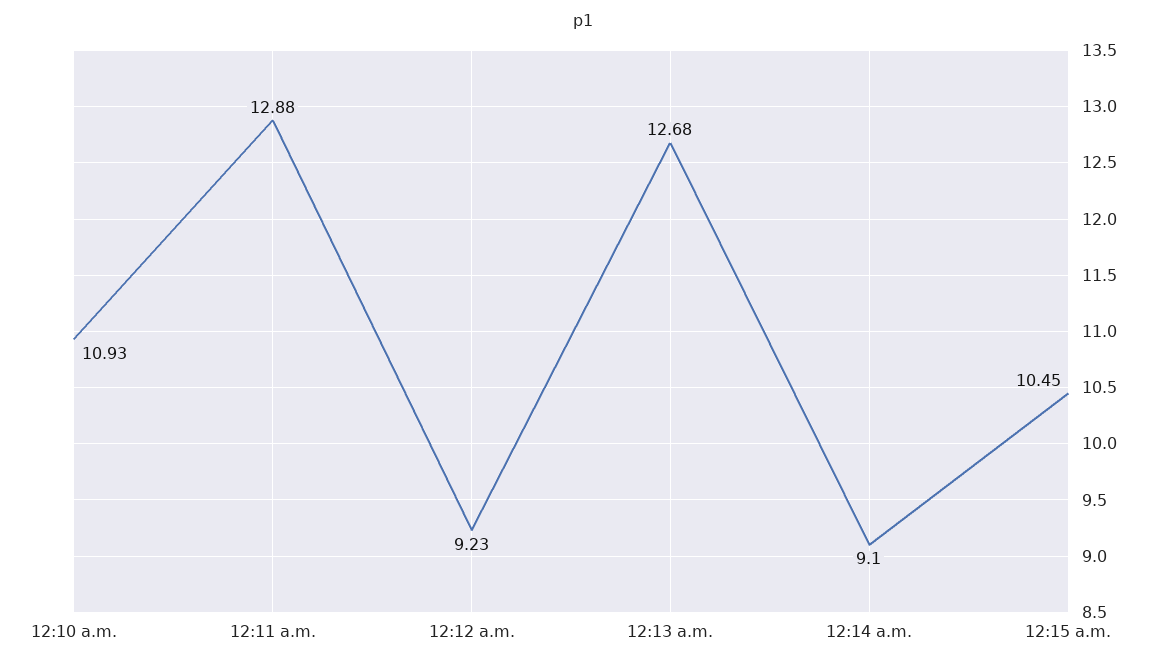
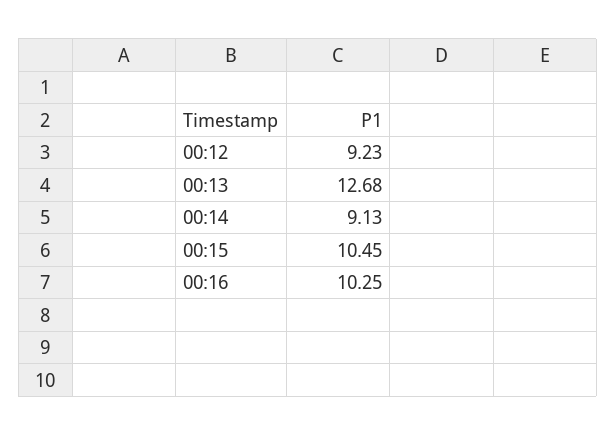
12:10 a.m.: 10.93 -> none
12:11 a.m.: 12.88 -> none
12:14 a.m.: 9.1 -> 9.13
00:16: none -> 10.25

